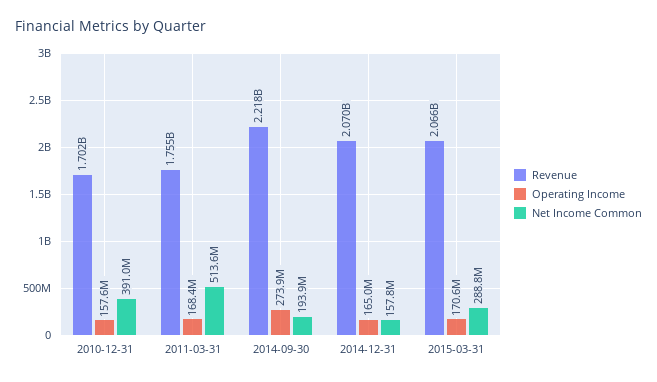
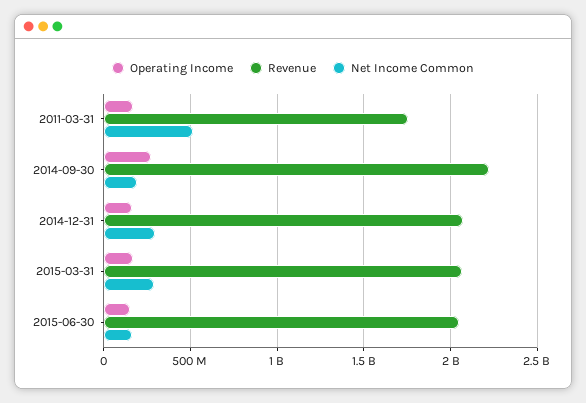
Revenue, 2010-12-31: 1702000000 -> none
Operating Income, 2010-12-31: 157600000 -> none
Net Income Common, 2010-12-31: 391000000 -> none
Net Income Common, 2014-12-31: 157800000 -> 300000000
Operating Income, 2015-06-30: none -> 150000000
Revenue, 2015-06-30: none -> 2050000000
Net Income Common, 2015-06-30: none -> 150000000

